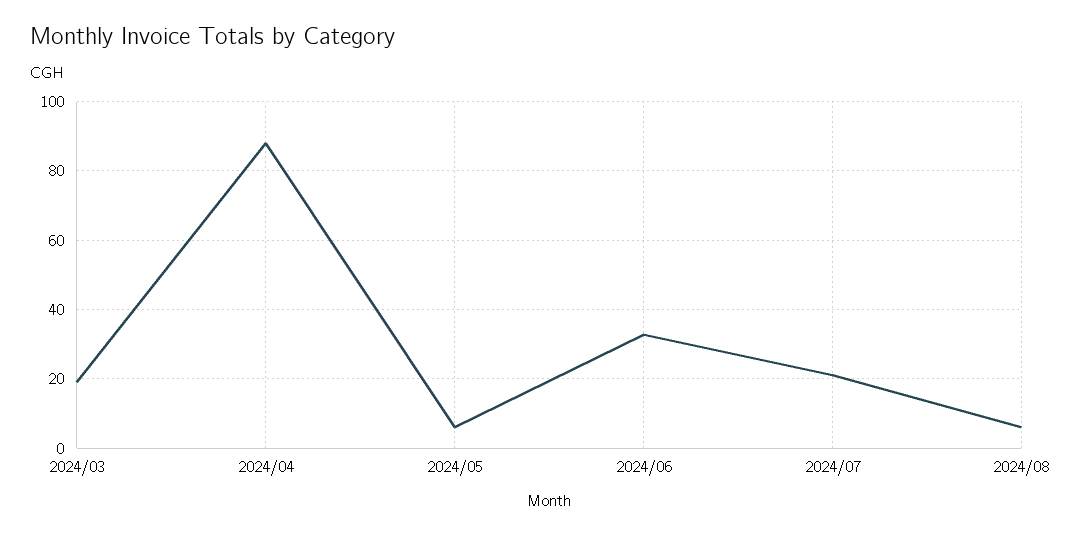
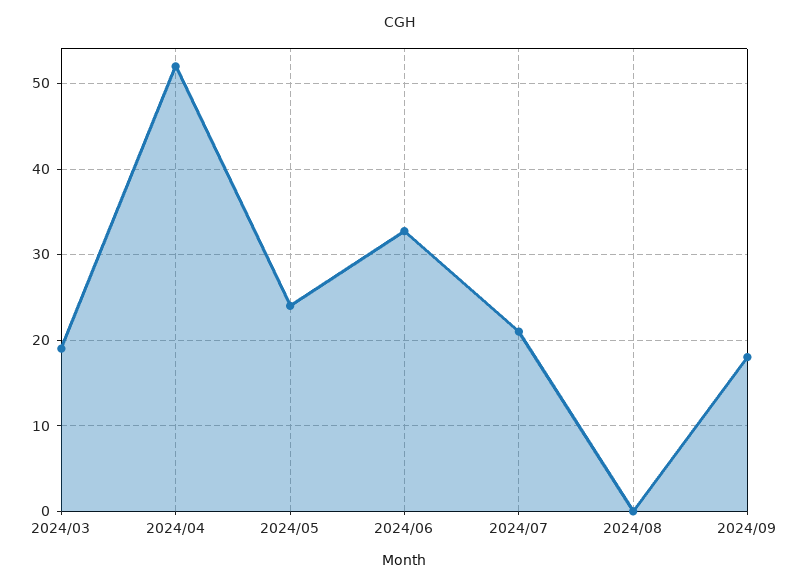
2024/04: 88 -> 52
2024/05: 6 -> 24
2024/08: 6 -> 0
2024/09: none -> 18

